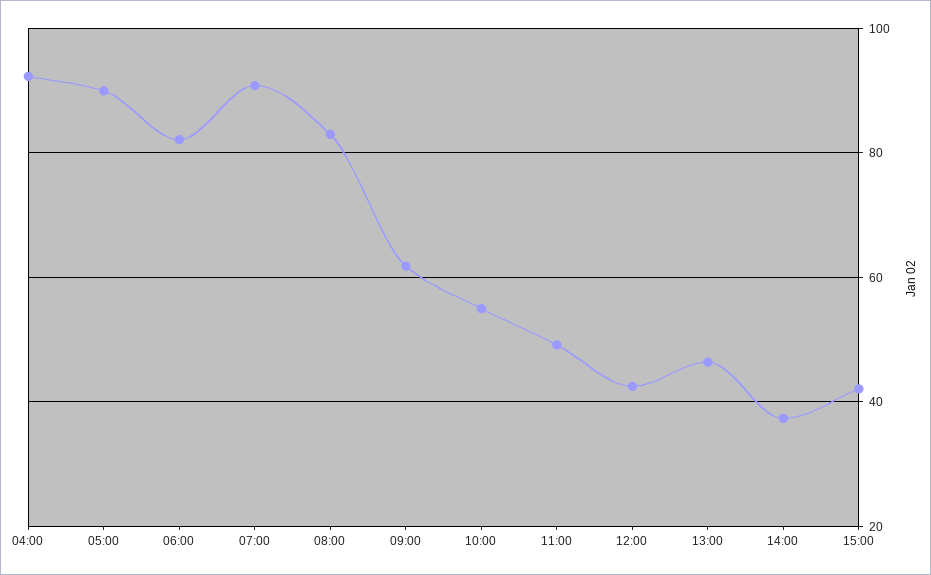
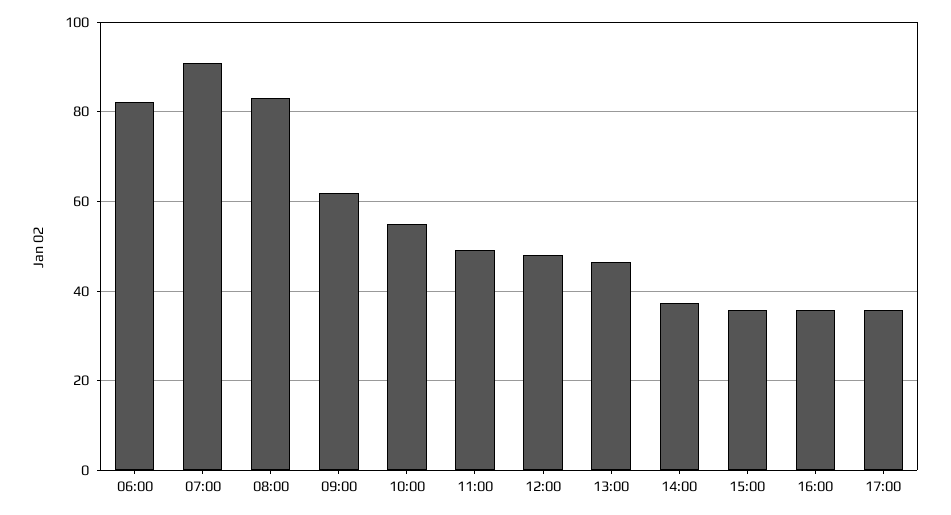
04:00: 92 -> none
05:00: 90 -> none
12:00: 42 -> 48
15:00: 42 -> 36
16:00: none -> 36
17:00: none -> 36

